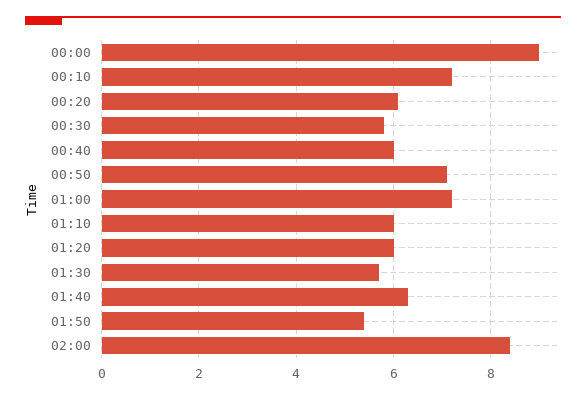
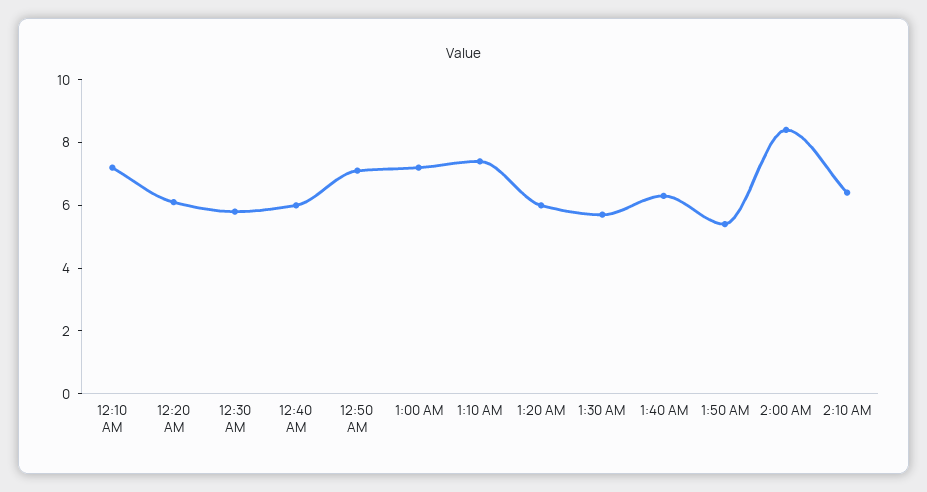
00:00: 9 -> none
01:10: 6 -> 7.5
2:10 AM: none -> 6.5

